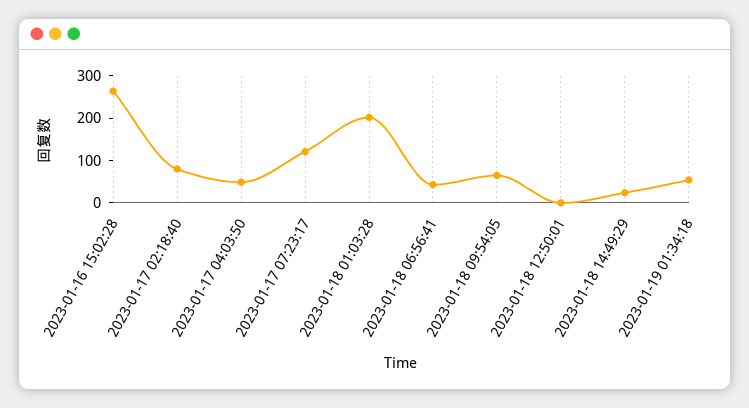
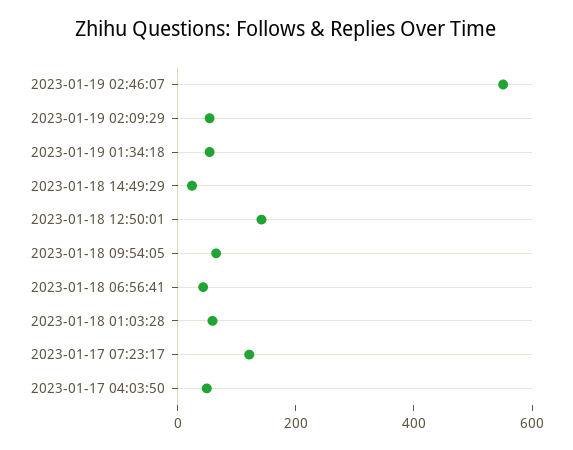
2023-01-16 15:02:28: 260 -> none
2023-01-17 02:18:40: 80 -> none
2023-01-18 01:03:28: 200 -> 50
2023-01-18 12:50:01: 0 -> 150
2023-01-19 02:46:07: none -> 550
2023-01-19 02:09:29: none -> 50

